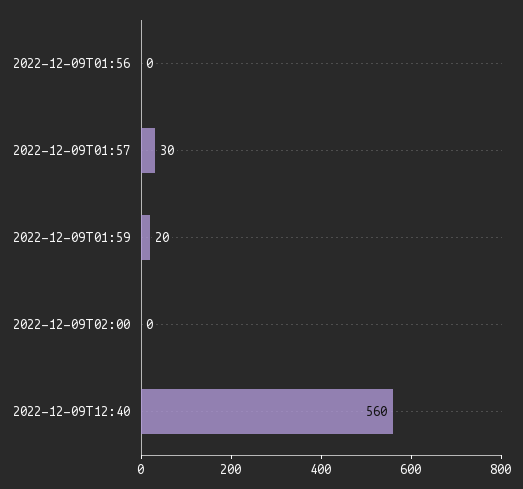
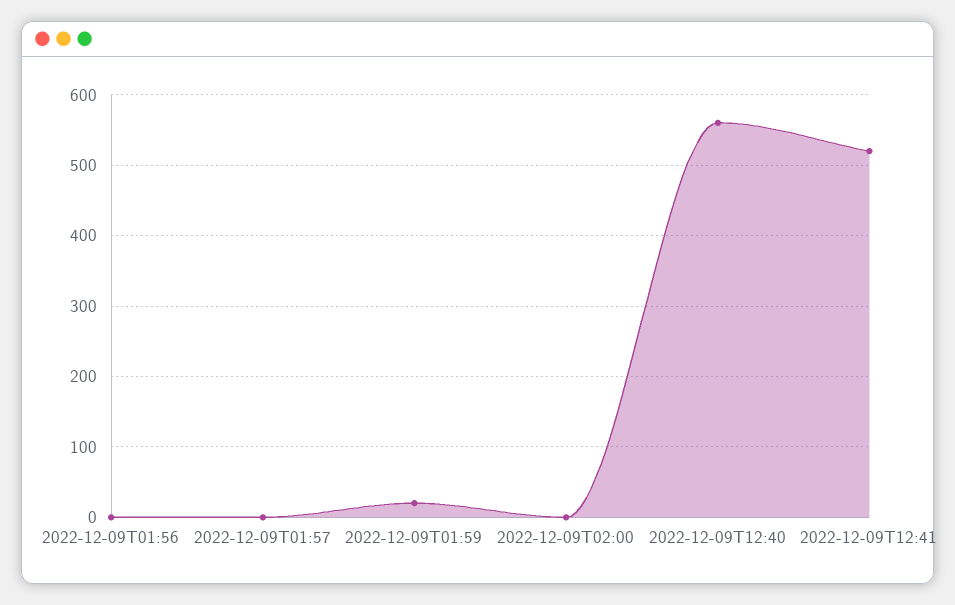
2022-12-09T01:57: 30 -> 0
2022-12-09T12:41: none -> 520

